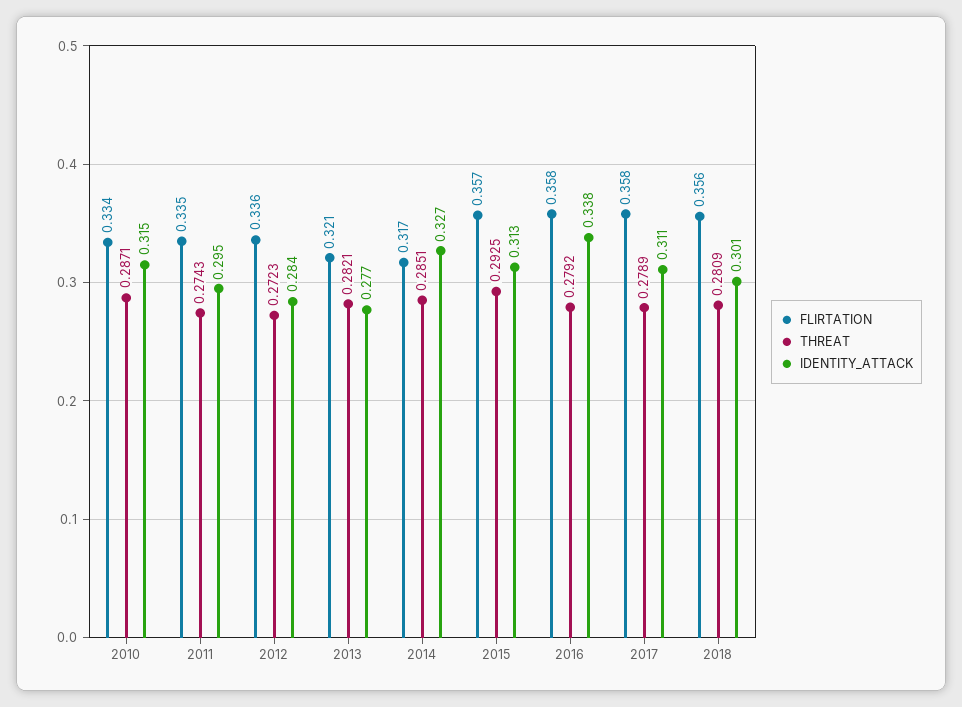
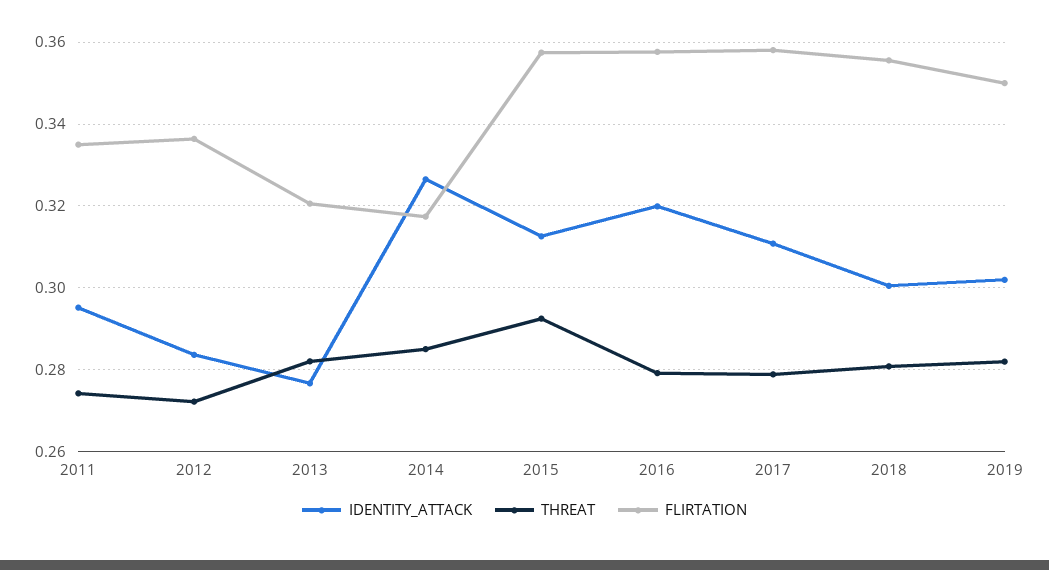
FLIRTATION, 2010: 0.334 -> none
THREAT, 2010: 0.2871 -> none
IDENTITY_ATTACK, 2010: 0.315 -> none
IDENTITY_ATTACK, 2016: 0.338 -> 0.32
IDENTITY_ATTACK, 2019: none -> 0.302
THREAT, 2019: none -> 0.282
FLIRTATION, 2019: none -> 0.35

